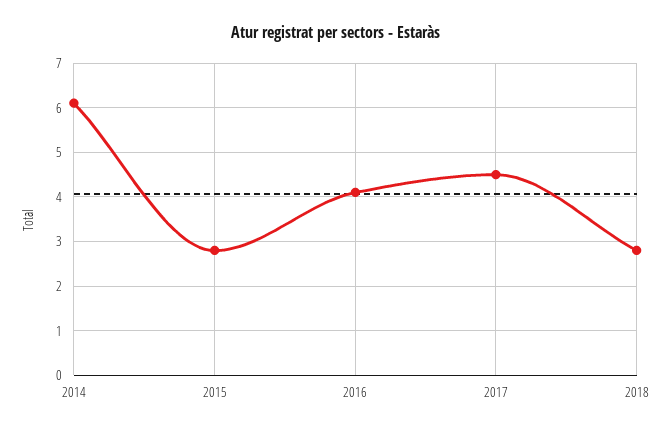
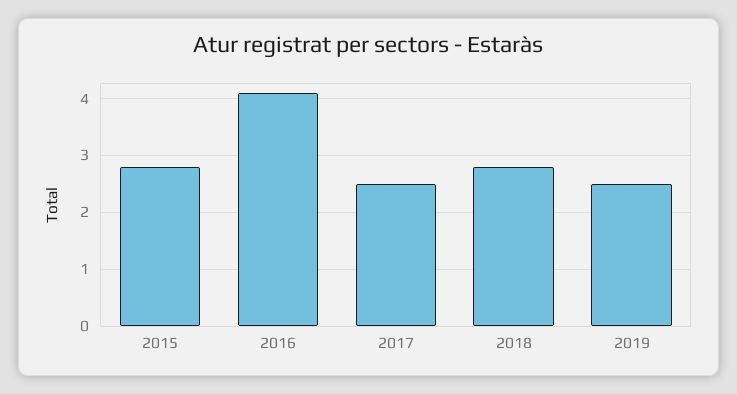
2014: 6 -> none
2017: 4.5 -> 2.5
2019: none -> 2.5

